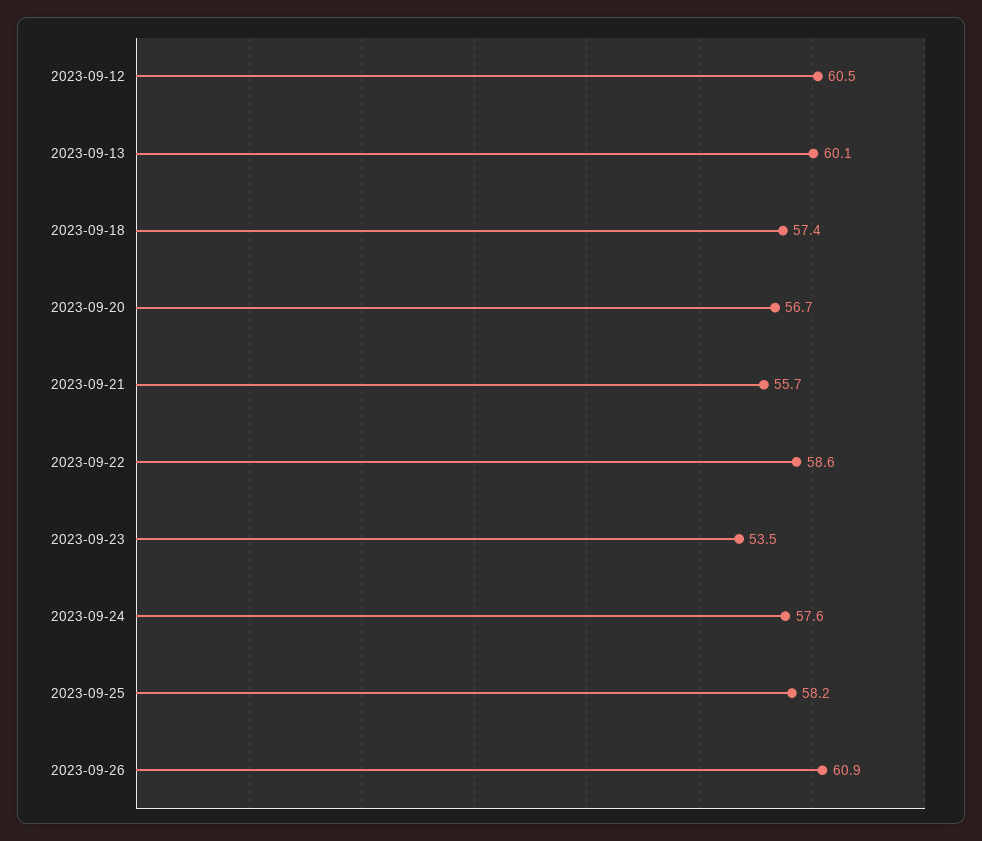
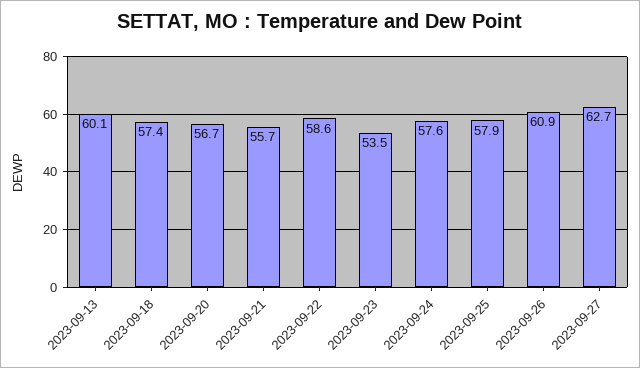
2023-09-12: 60.5 -> none
2023-09-25: 58.2 -> 57.9
2023-09-27: none -> 62.7

